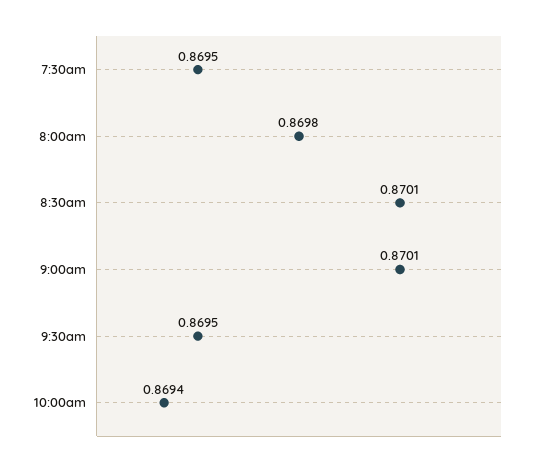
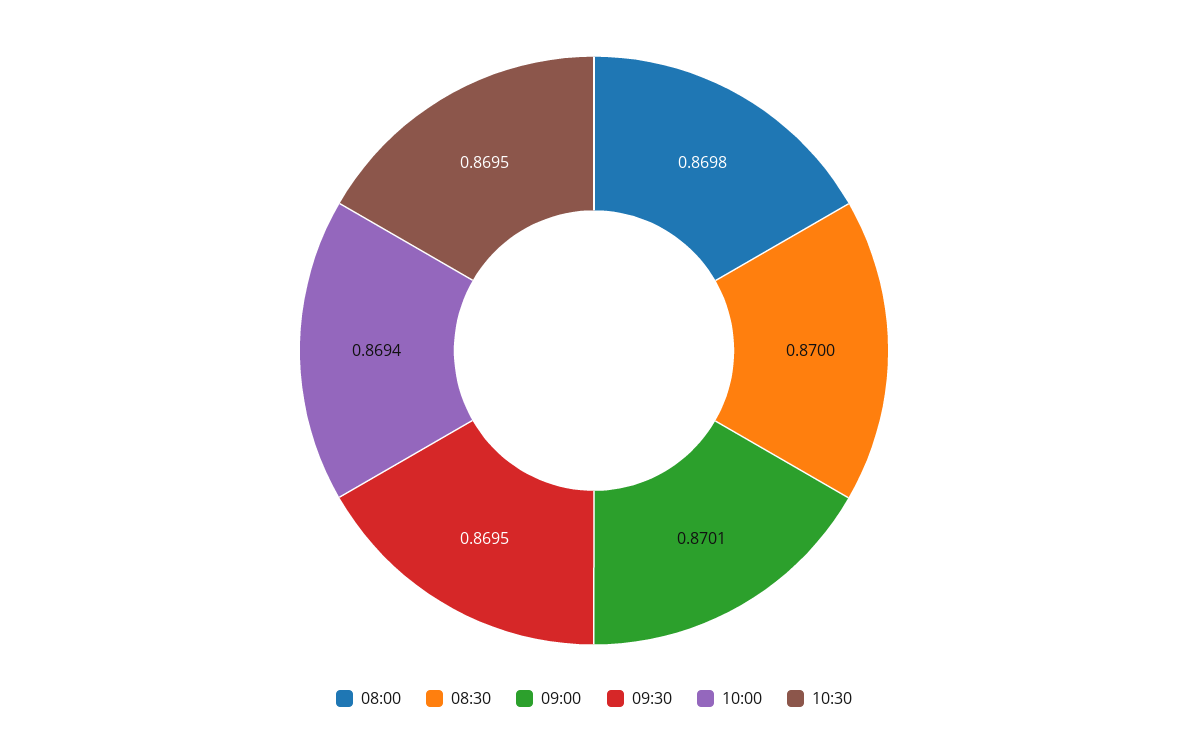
7:30am: 0.8695 -> none
8:30am: 0.8701 -> 0.87
10:30: none -> 0.8695

